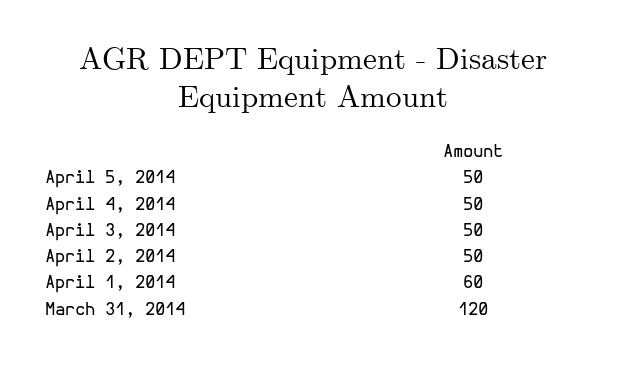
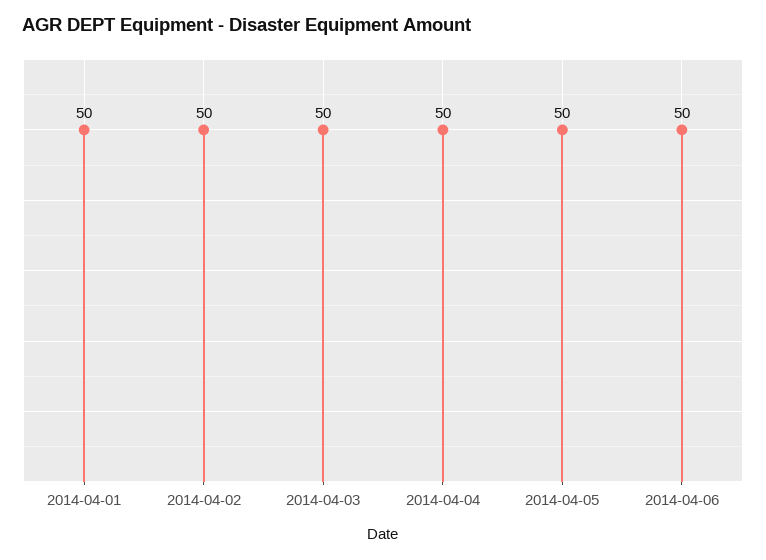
April 1, 2014: 60 -> 50
March 31, 2014: 120 -> none
2014-04-06: none -> 50

